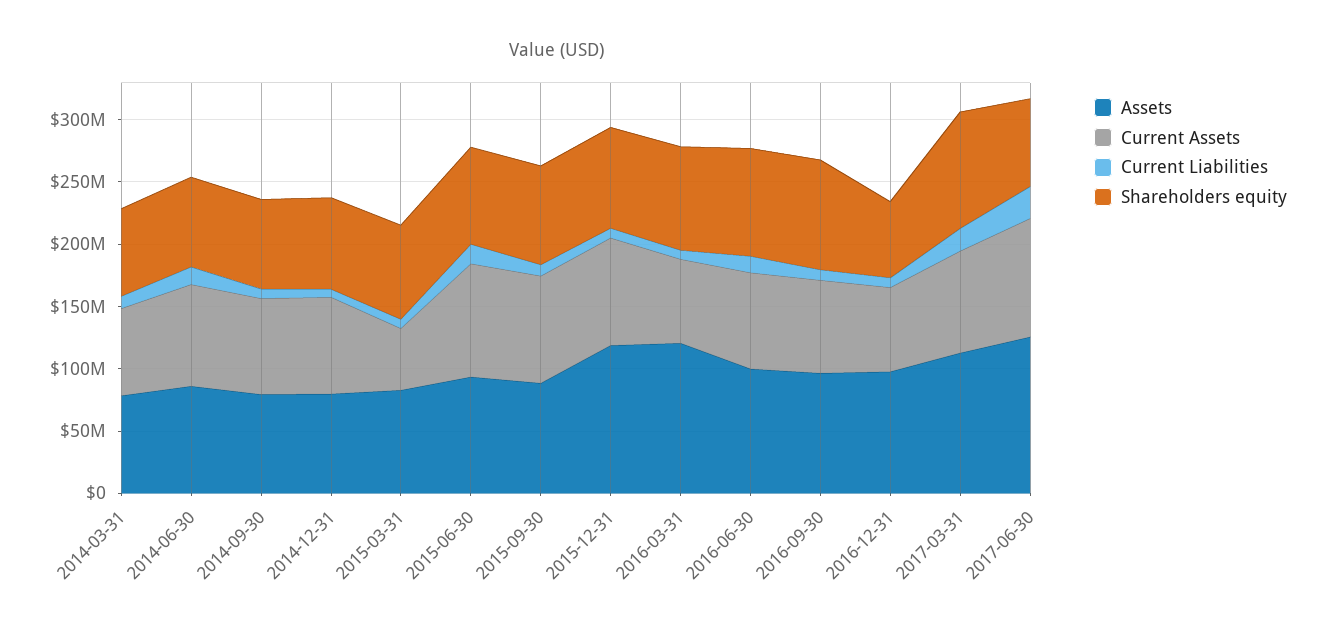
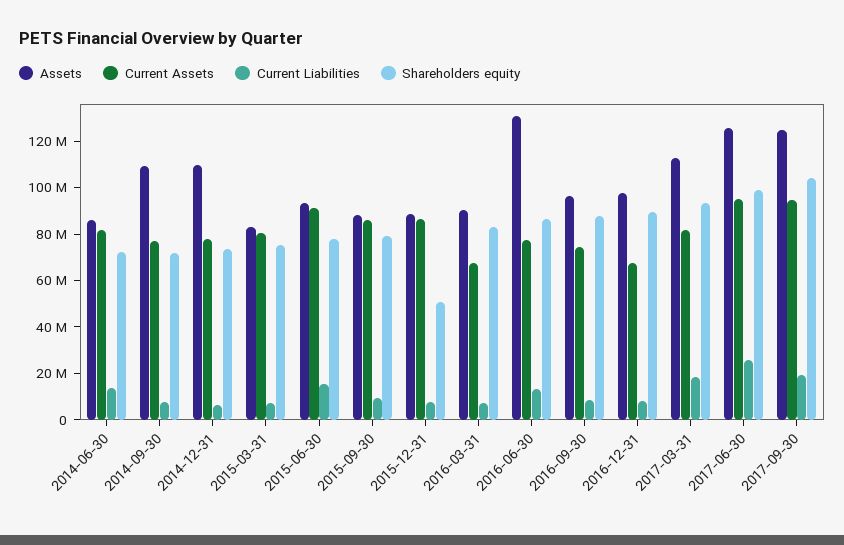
Assets, 2014-03-31: 80000000 -> none
Current Assets, 2014-03-31: 70000000 -> none
Current Liabilities, 2014-03-31: 10000000 -> none
Shareholders equity, 2014-03-31: 70000000 -> none
Assets, 2014-09-30: 80000000 -> 110000000
Assets, 2014-12-31: 80000000 -> 110000000
Current Assets, 2015-03-31: 50000000 -> 80000000
Assets, 2015-12-31: 120000000 -> 90000000
Shareholders equity, 2015-12-31: 80000000 -> 50000000
Assets, 2016-03-31: 120000000 -> 90000000
Assets, 2016-06-30: 100000000 -> 130000000
Shareholders equity, 2016-12-31: 60000000 -> 90000000
Shareholders equity, 2017-06-30: 70000000 -> 100000000
Assets, 2017-09-30: none -> 125000000
Current Assets, 2017-09-30: none -> 95000000
Current Liabilities, 2017-09-30: none -> 20000000
Shareholders equity, 2017-09-30: none -> 105000000

